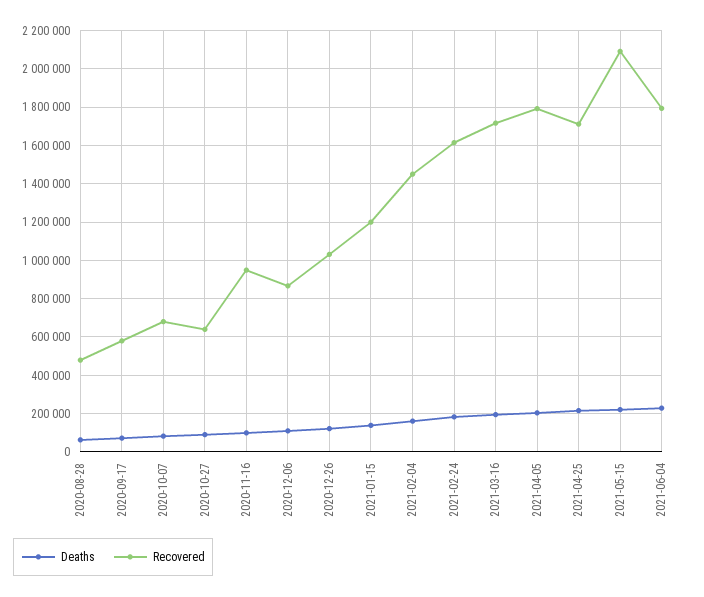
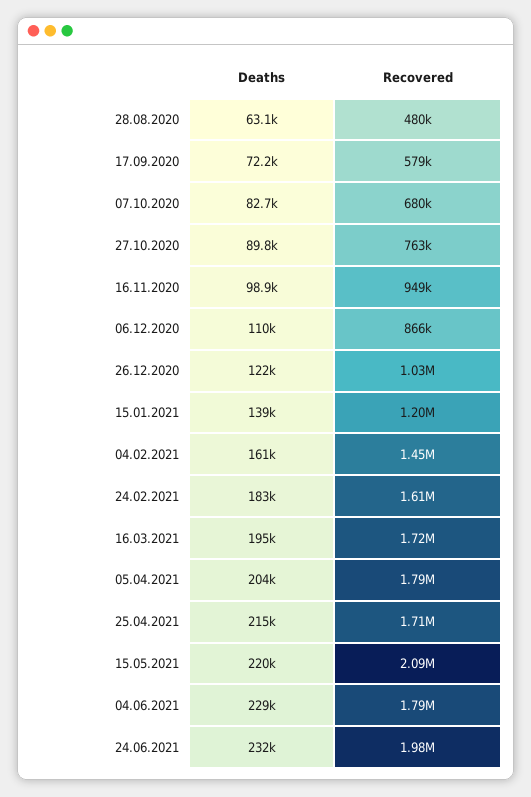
Recovered, 2020-10-27: 650000 -> 763000
Deaths, 24.06.2021: none -> 232000
Recovered, 24.06.2021: none -> 1980000

